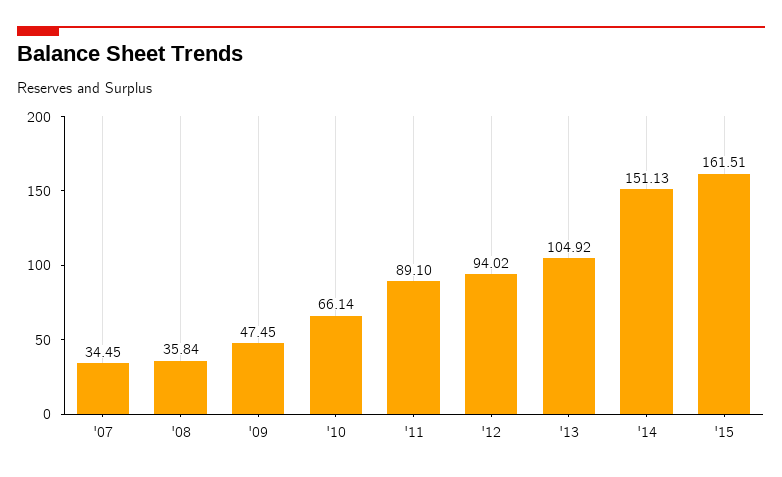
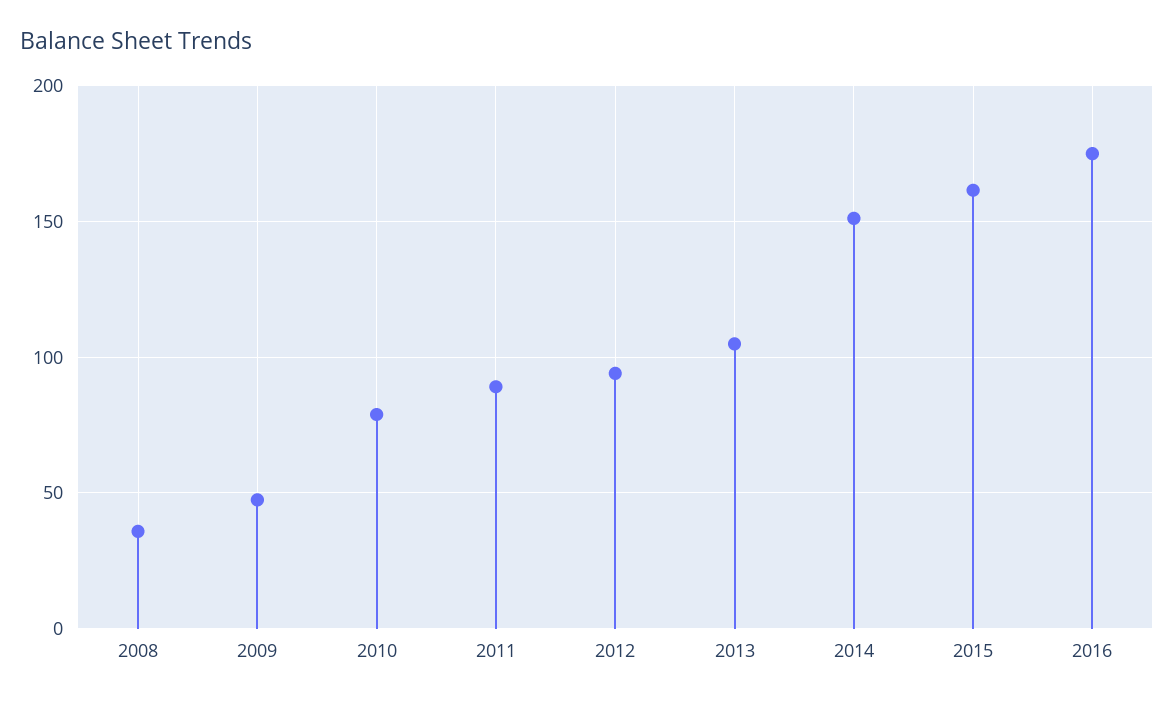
'07: 34.45 -> none
'10: 66.14 -> 80
2016: none -> 175

